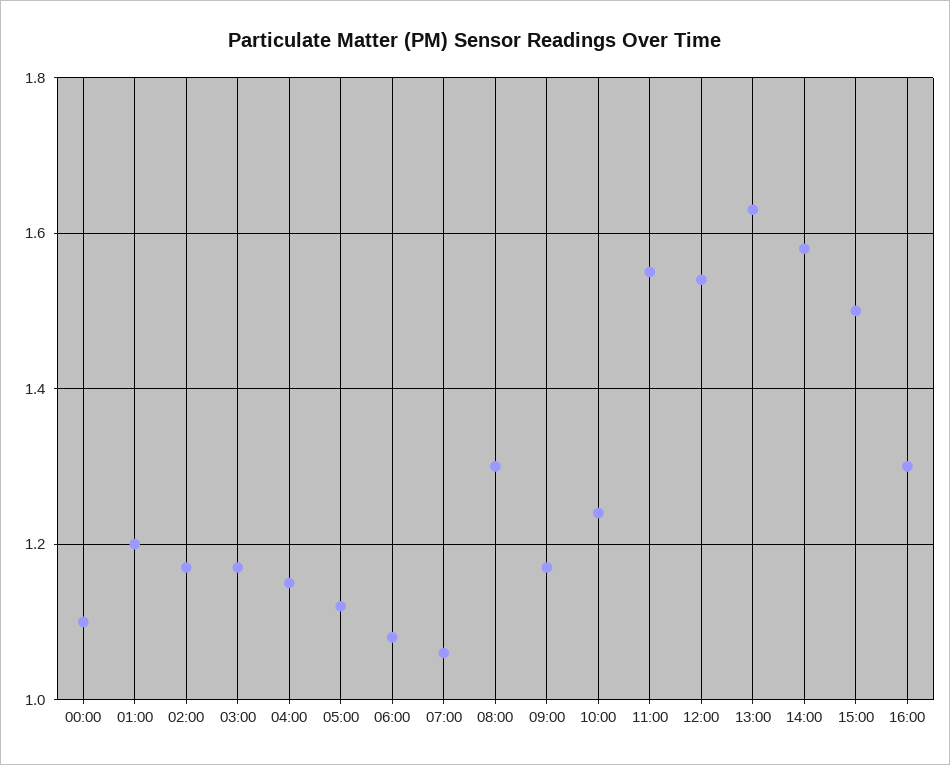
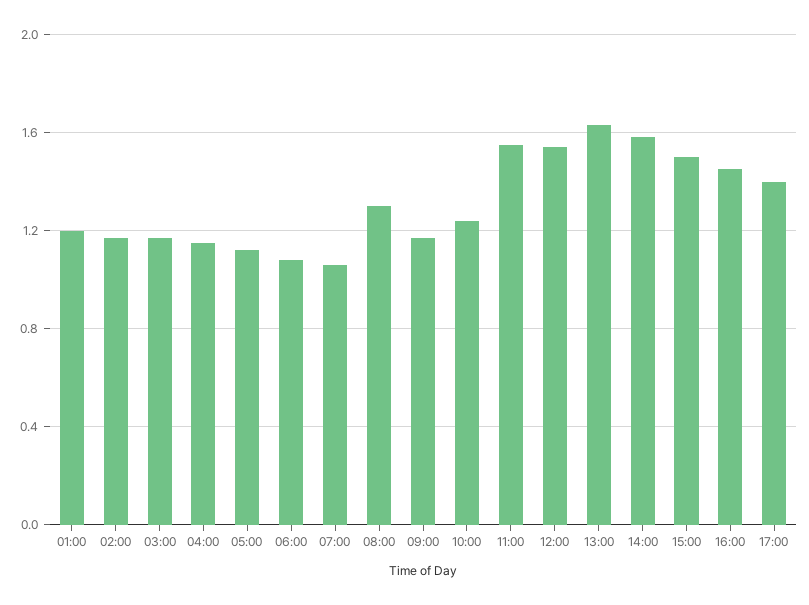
00:00: 1.1 -> none
16:00: 1.3 -> 1.45
17:00: none -> 1.4

